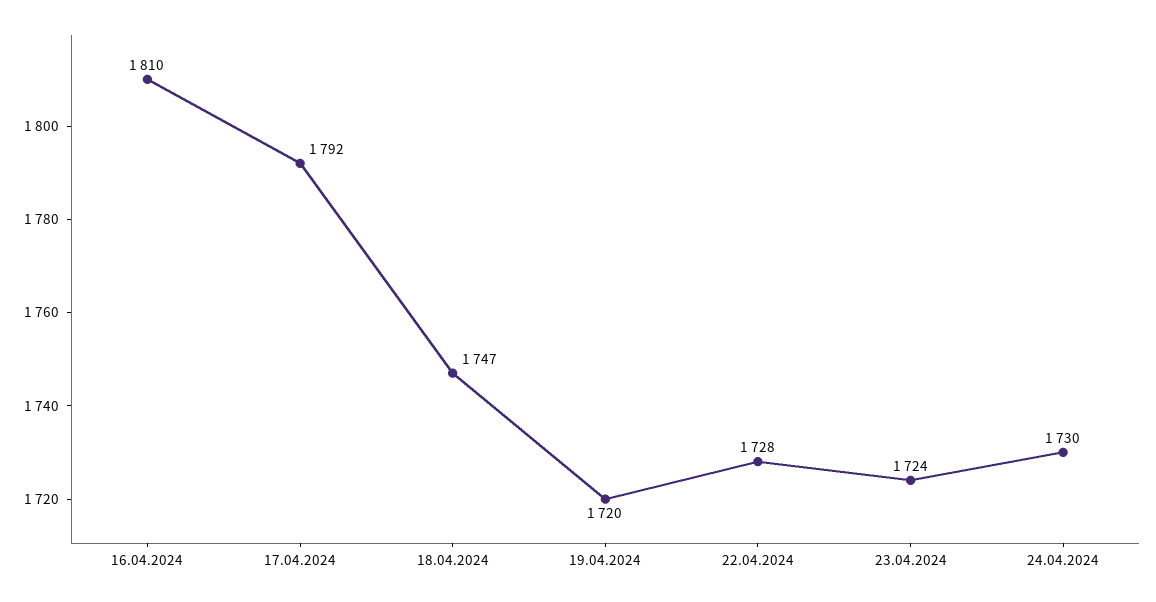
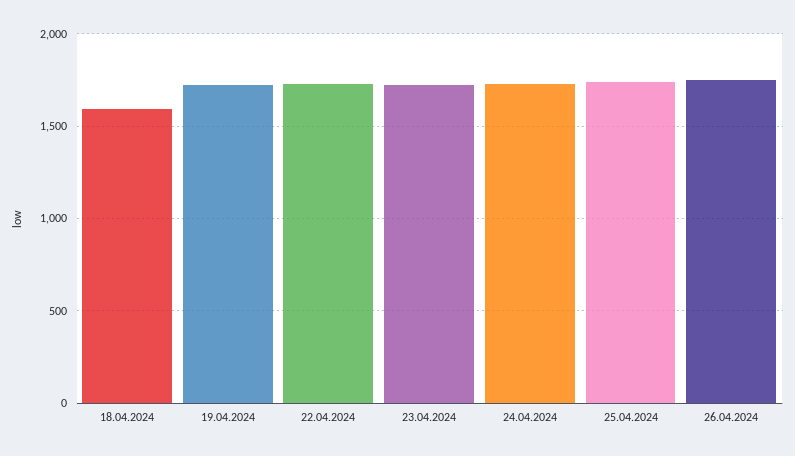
16.04.2024: 1810 -> none
17.04.2024: 1792 -> none
18.04.2024: 1747 -> 1600
25.04.2024: none -> 1750
26.04.2024: none -> 1750

